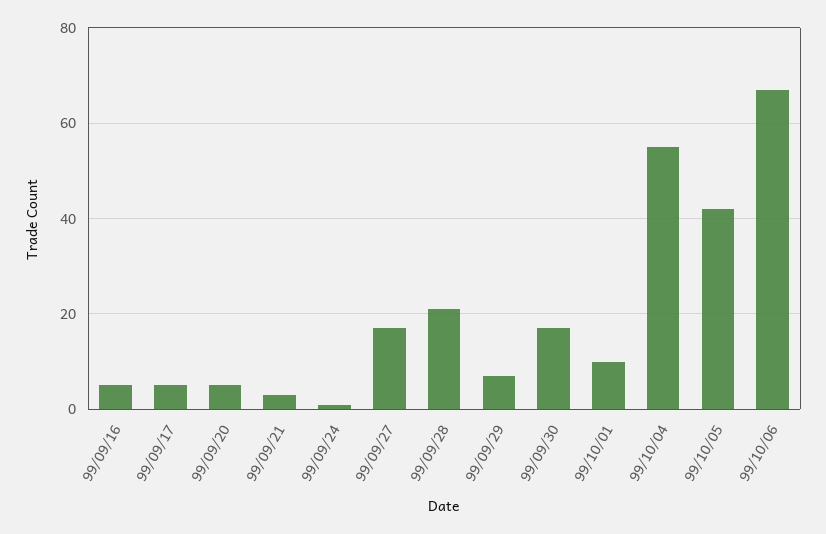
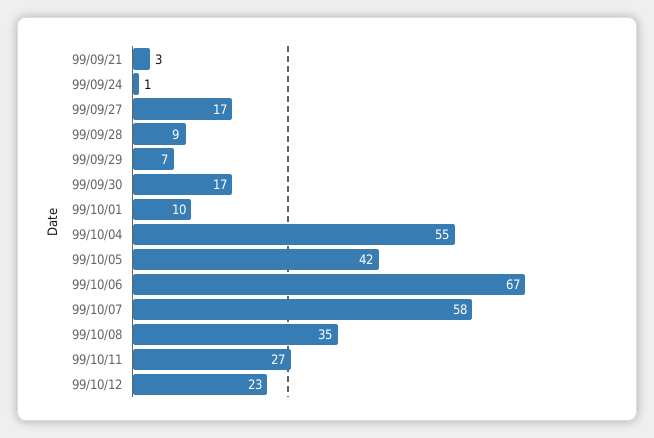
99/09/16: 5 -> none
99/09/17: 5 -> none
99/09/20: 5 -> none
99/09/28: 20 -> 9
99/10/07: none -> 58
99/10/08: none -> 35
99/10/11: none -> 27
99/10/12: none -> 23

